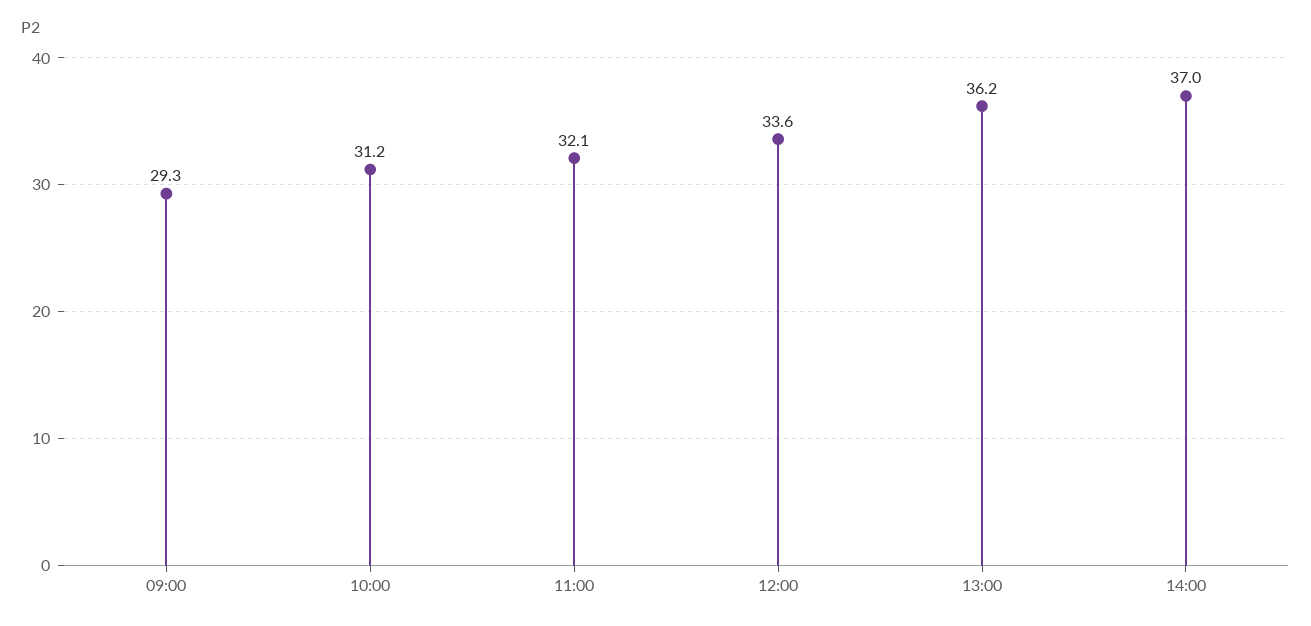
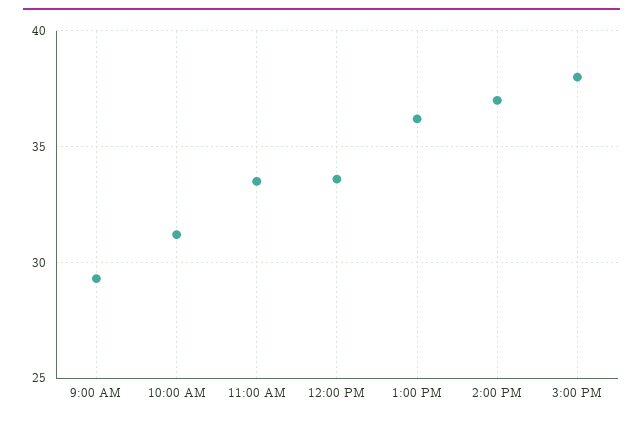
11:00: 32.1 -> 33.5
3:00 PM: none -> 38

